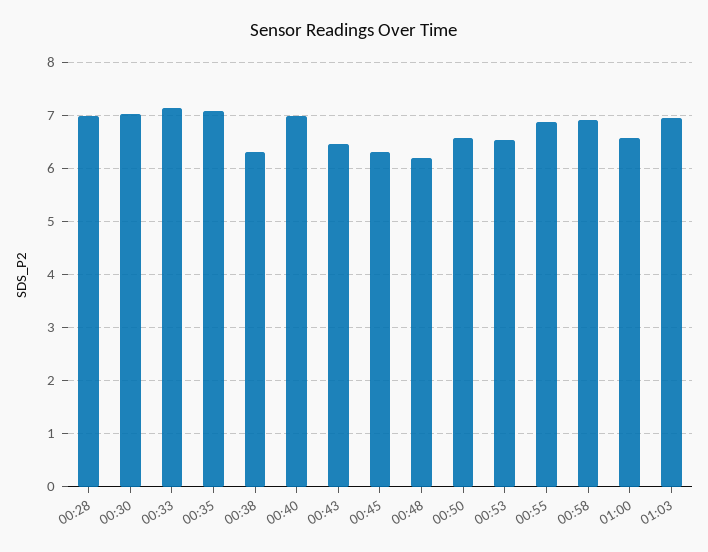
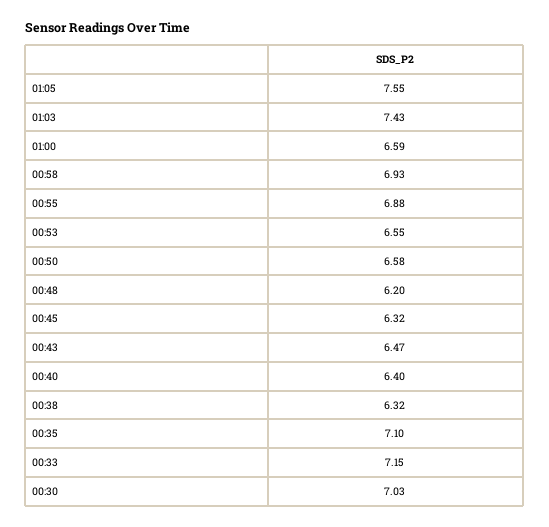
00:28: 7 -> none
00:40: 7 -> 6.4
01:03: 7 -> 7.43
01:05: none -> 7.55

